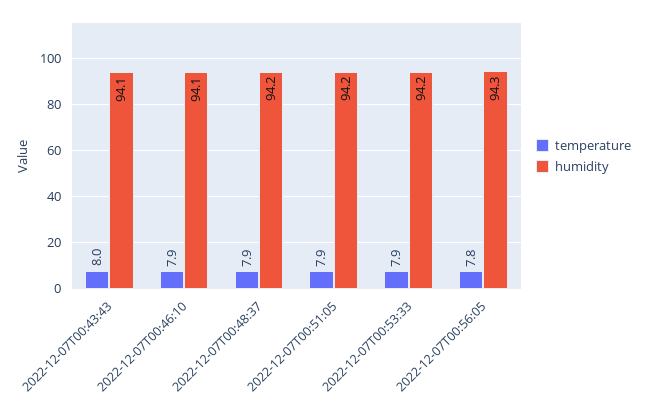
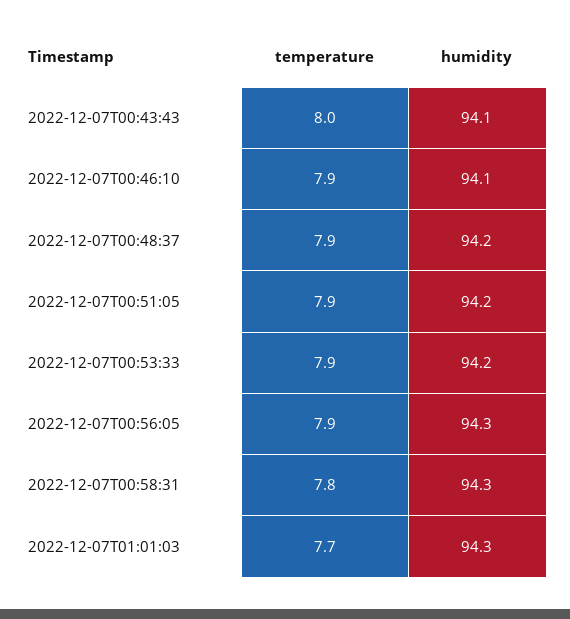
temperature, 2022-12-07T00:56:05: 7.8 -> 7.9
temperature, 2022-12-07T00:58:31: none -> 7.8
humidity, 2022-12-07T00:58:31: none -> 94.3
temperature, 2022-12-07T01:01:03: none -> 7.7
humidity, 2022-12-07T01:01:03: none -> 94.3

